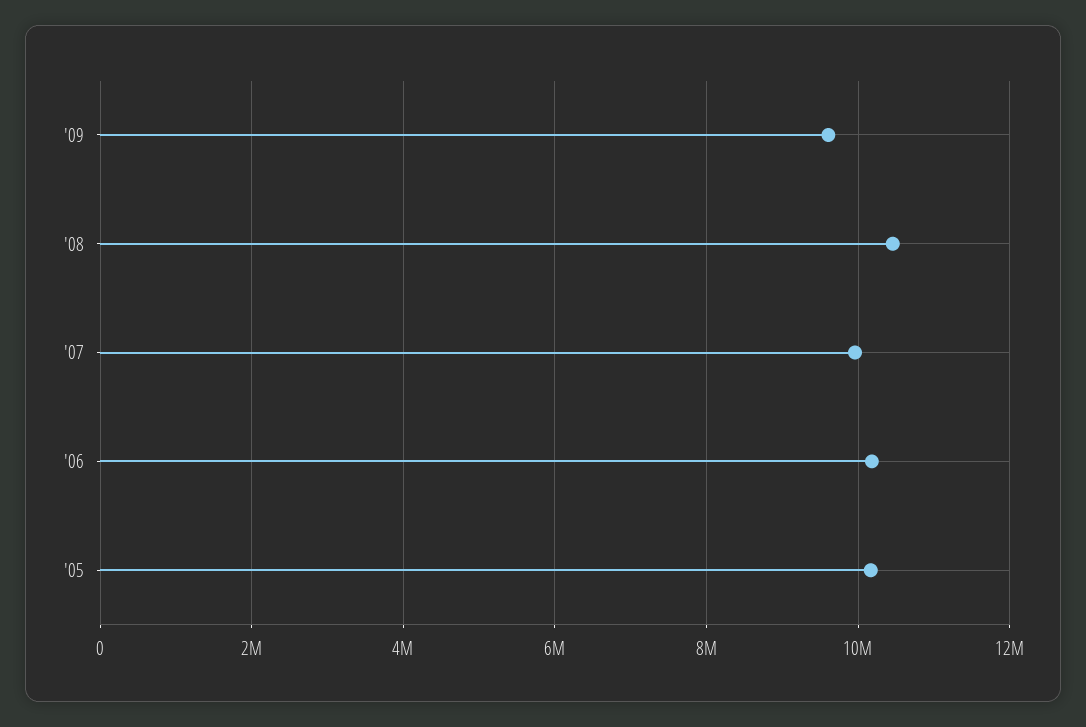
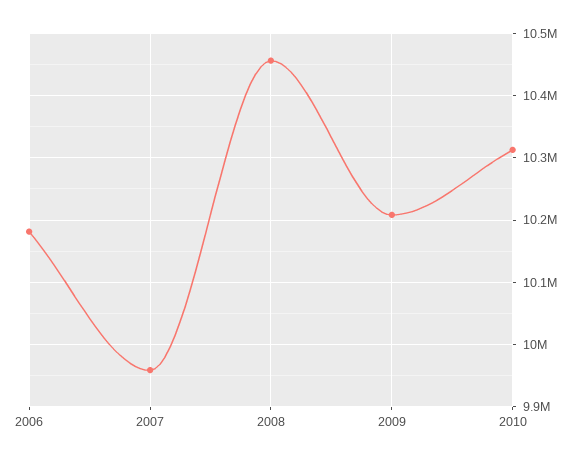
'09: 9600000 -> 10210000
'05: 10200000 -> none
2010: none -> 10310000

